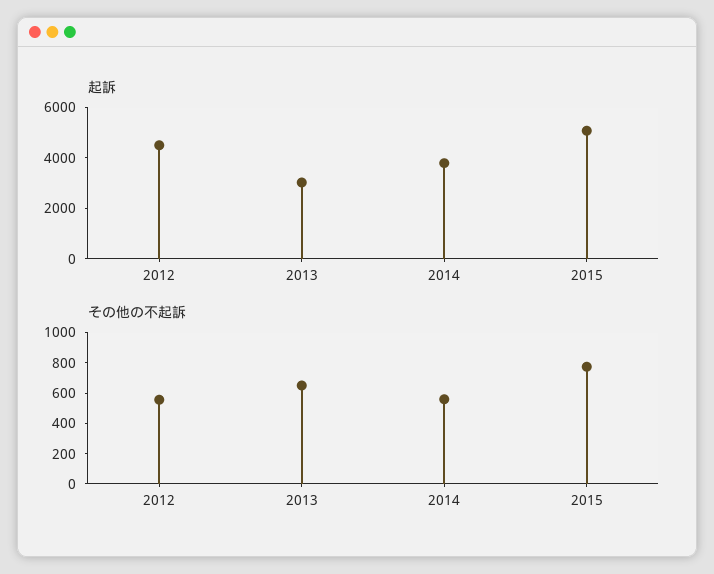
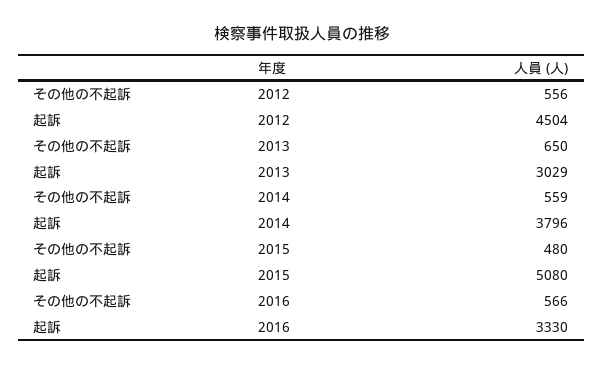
その他の不起訴, 2015: 800 -> 480
その他の不起訴, 2016: none -> 566
起訴, 2016: none -> 3330

